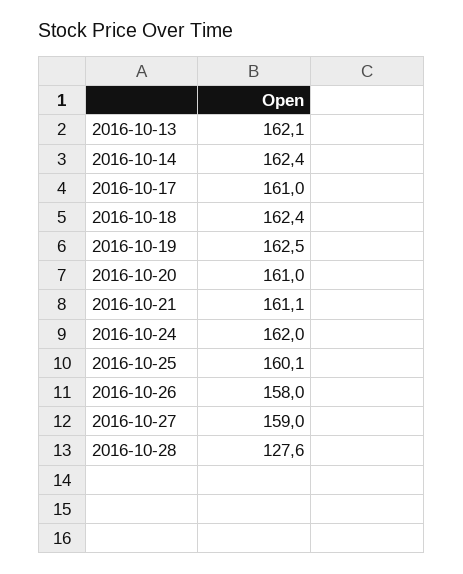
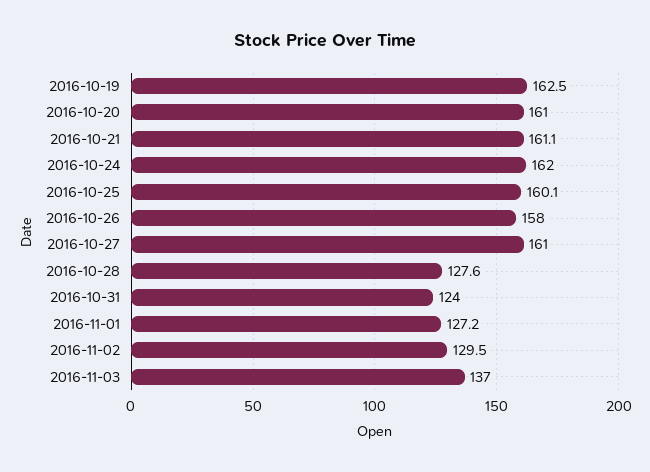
2016-10-13: 162.1 -> none
2016-10-14: 162.4 -> none
2016-10-17: 161 -> none
2016-10-18: 162.4 -> none
2016-10-27: 159 -> 161
2016-10-31: none -> 124
2016-11-01: none -> 127.2
2016-11-02: none -> 129.5
2016-11-03: none -> 137

